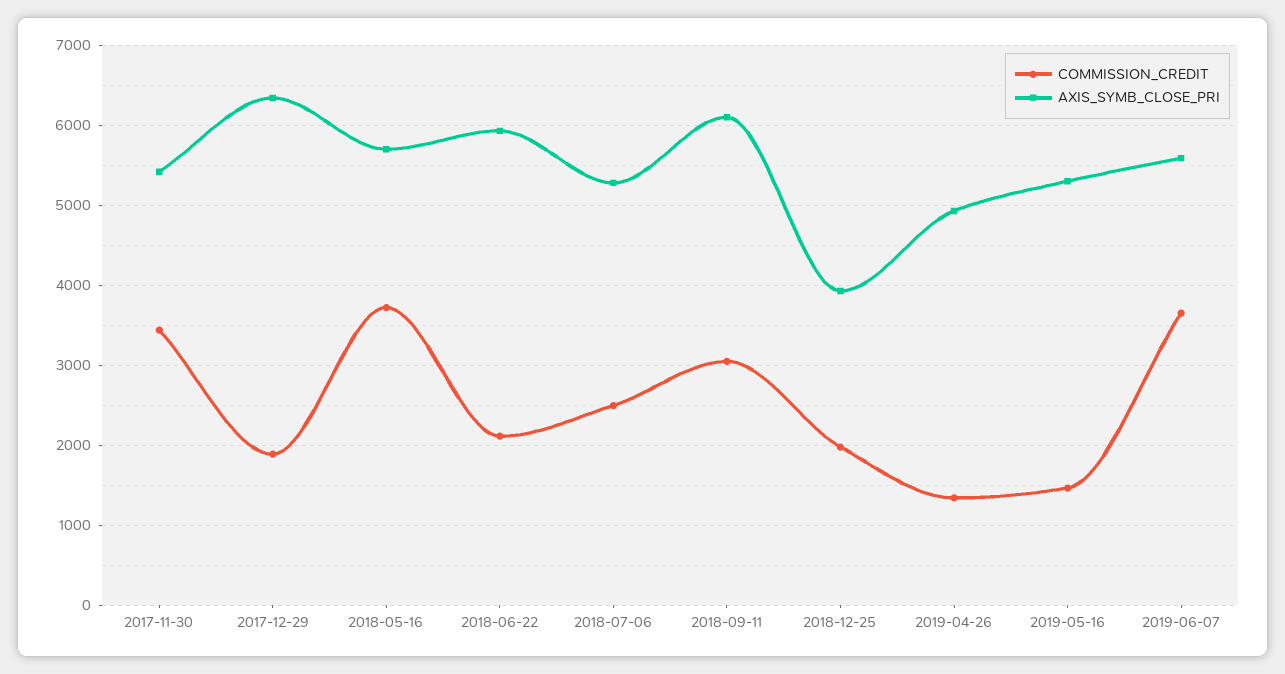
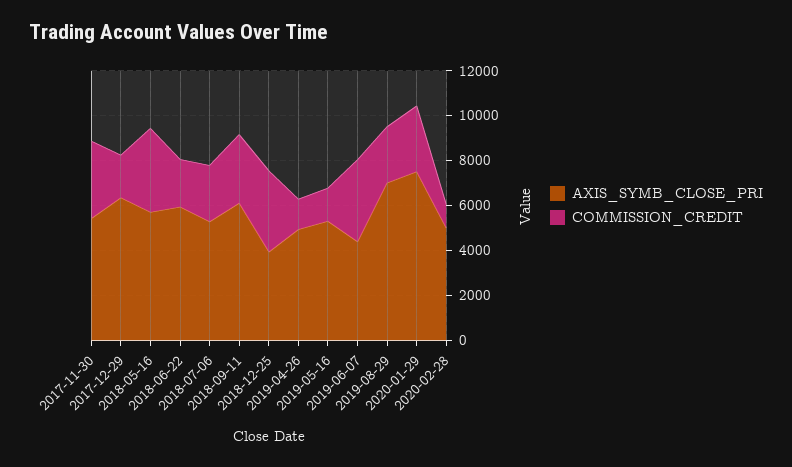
COMMISSION_CREDIT, 2018-12-25: 2000 -> 3500
AXIS_SYMB_CLOSE_PRI, 2019-06-07: 5600 -> 4500
AXIS_SYMB_CLOSE_PRI, 2019-08-29: none -> 7000
COMMISSION_CREDIT, 2019-08-29: none -> 2500
AXIS_SYMB_CLOSE_PRI, 2020-01-29: none -> 7500
COMMISSION_CREDIT, 2020-01-29: none -> 3000
AXIS_SYMB_CLOSE_PRI, 2020-02-28: none -> 5000
COMMISSION_CREDIT, 2020-02-28: none -> 1000

